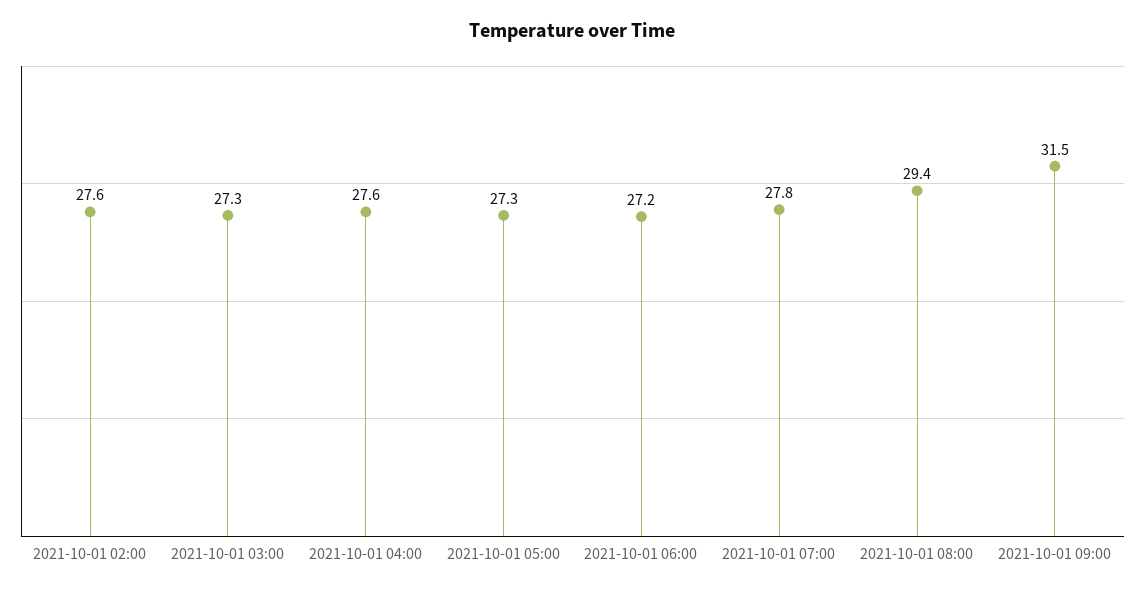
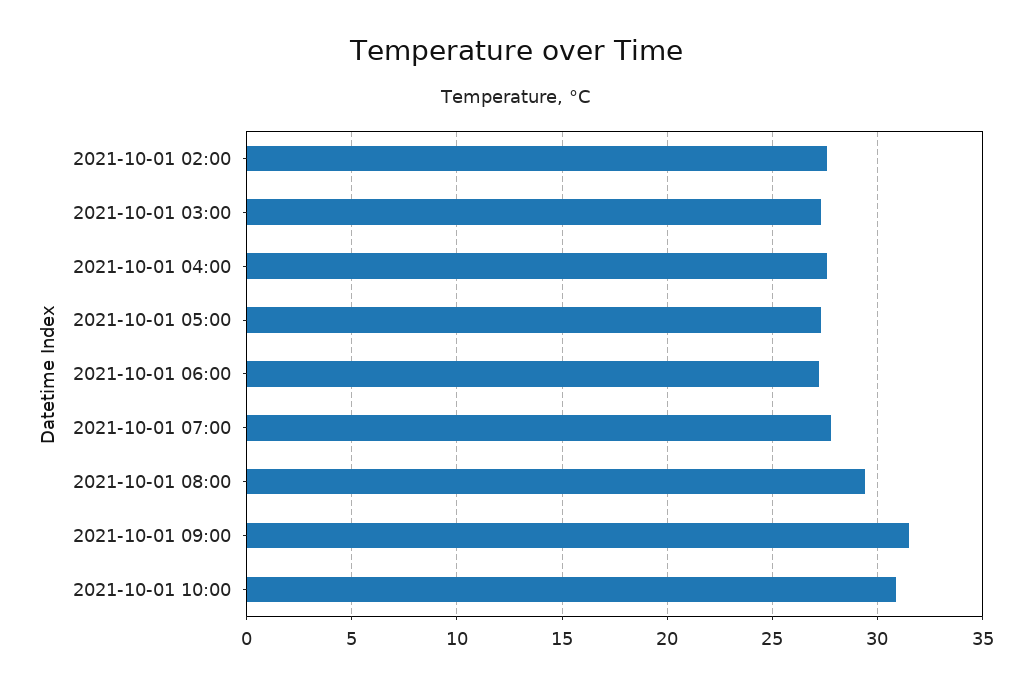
2021-10-01 10:00: none -> 31

